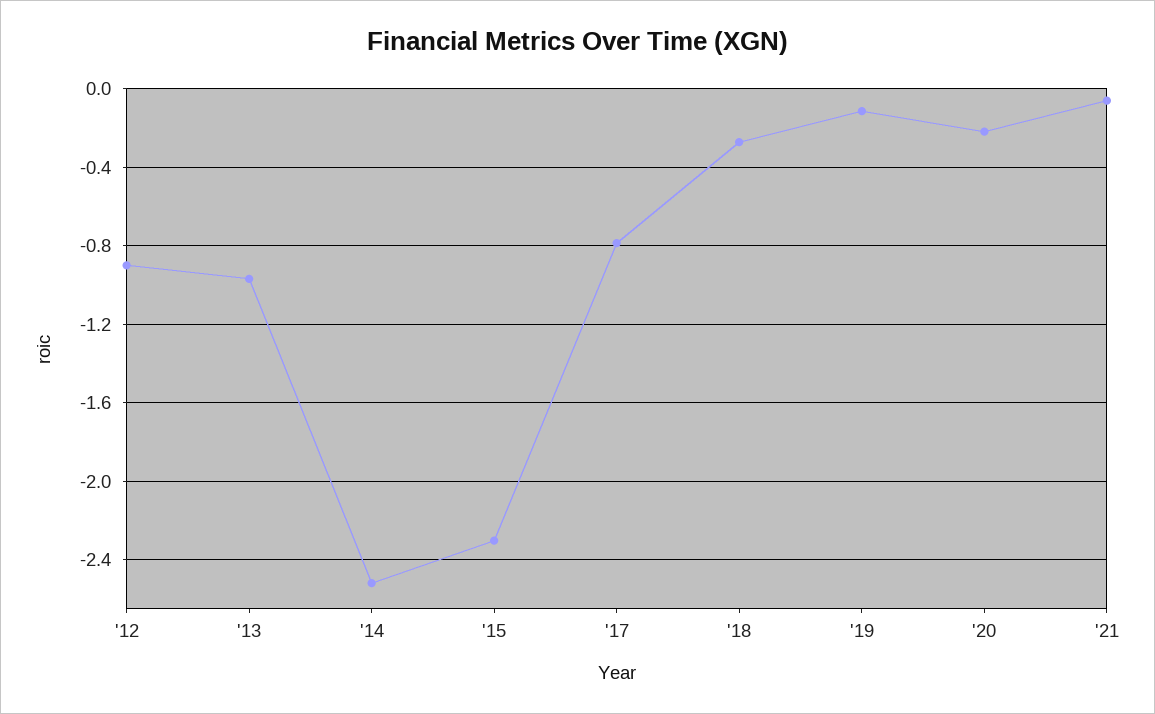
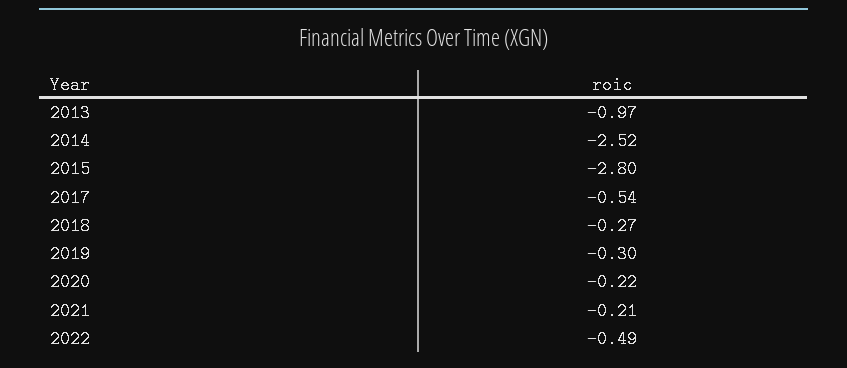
'12: -0.9 -> none
'15: -2.3 -> -2.8
'17: -0.8 -> -0.54
'19: -0.1 -> -0.3
'21: -0.05 -> -0.21
2022: none -> -0.49

